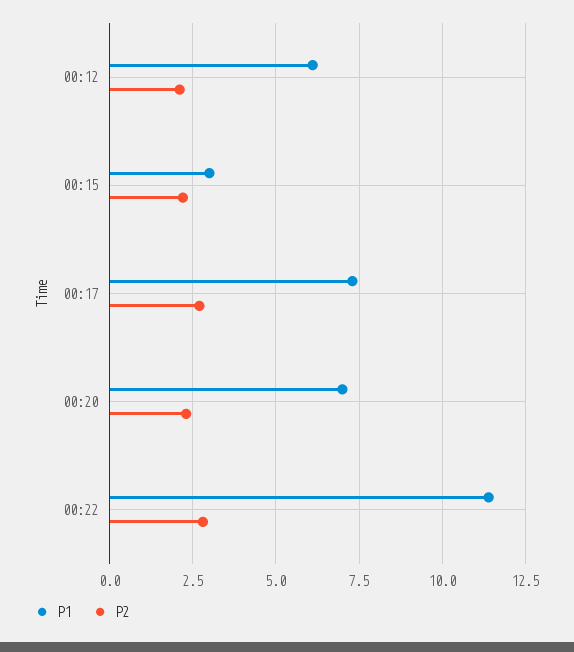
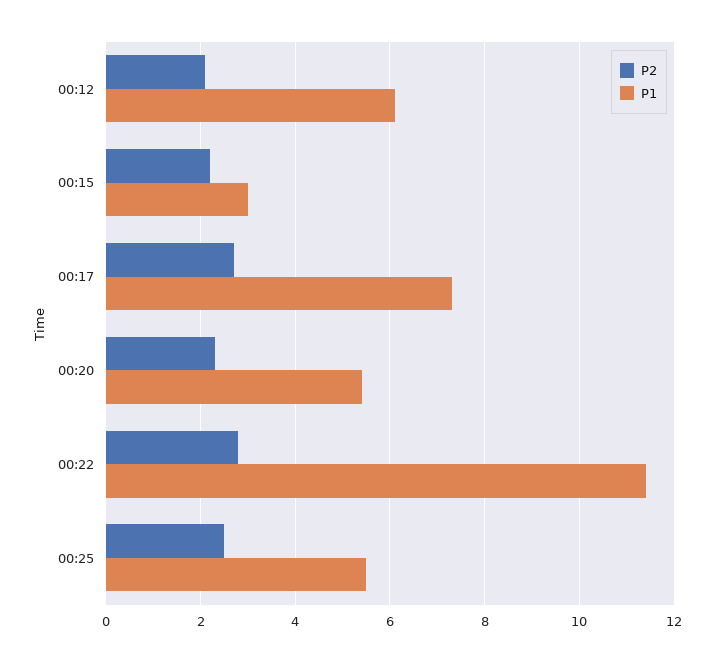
P1, 00:20: 7 -> 5.5
P2, 00:25: none -> 2.5
P1, 00:25: none -> 5.5

